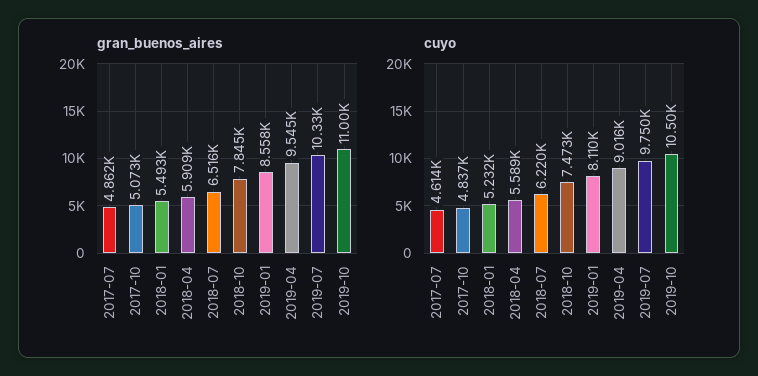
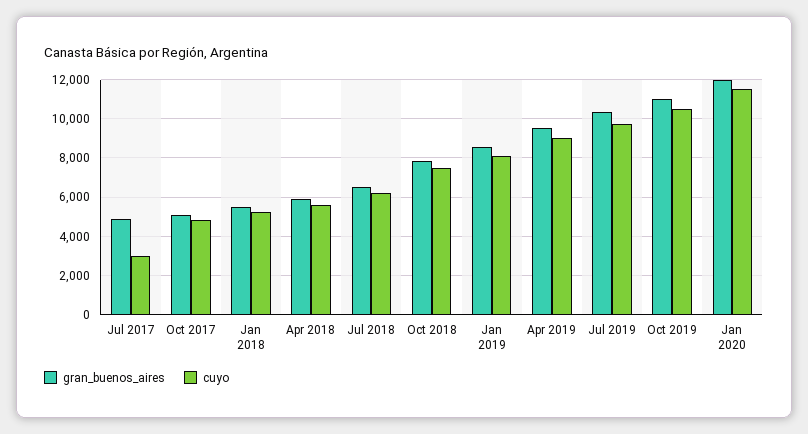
cuyo, 2017-07: 4614 -> 3000
gran_buenos_aires, Jan 2020: none -> 12000
cuyo, Jan 2020: none -> 11500

